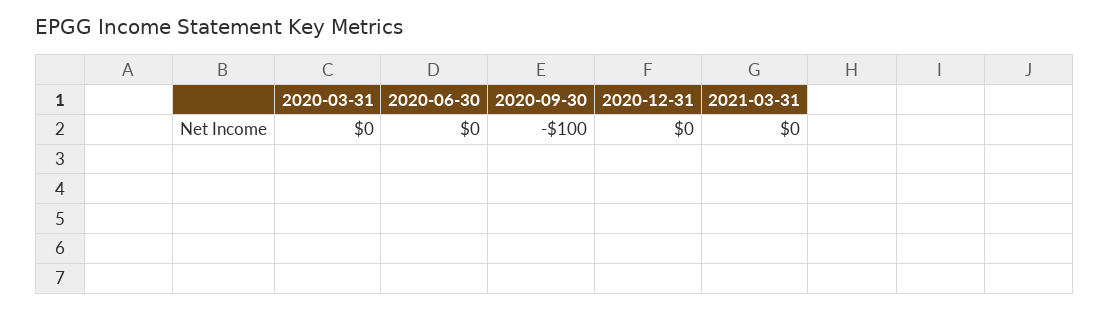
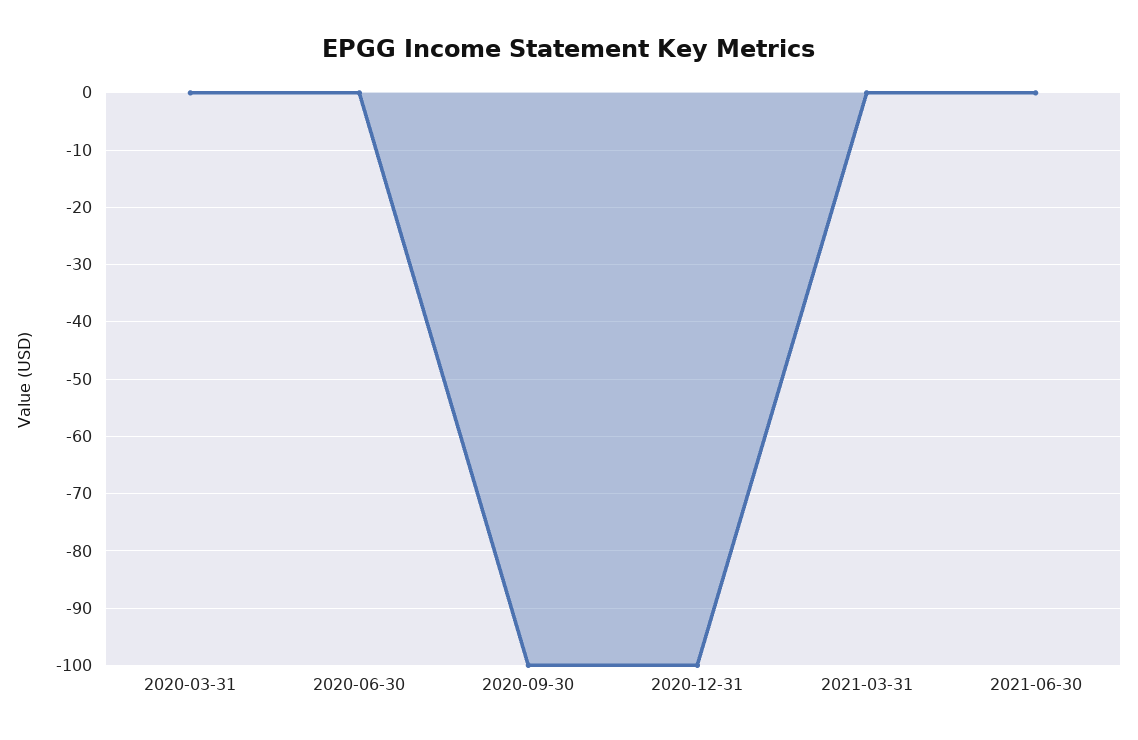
2020-12-31: 0 -> -100
2021-06-30: none -> 0

